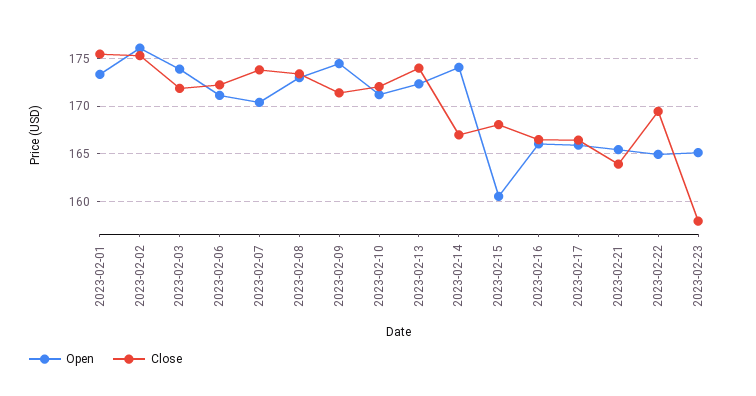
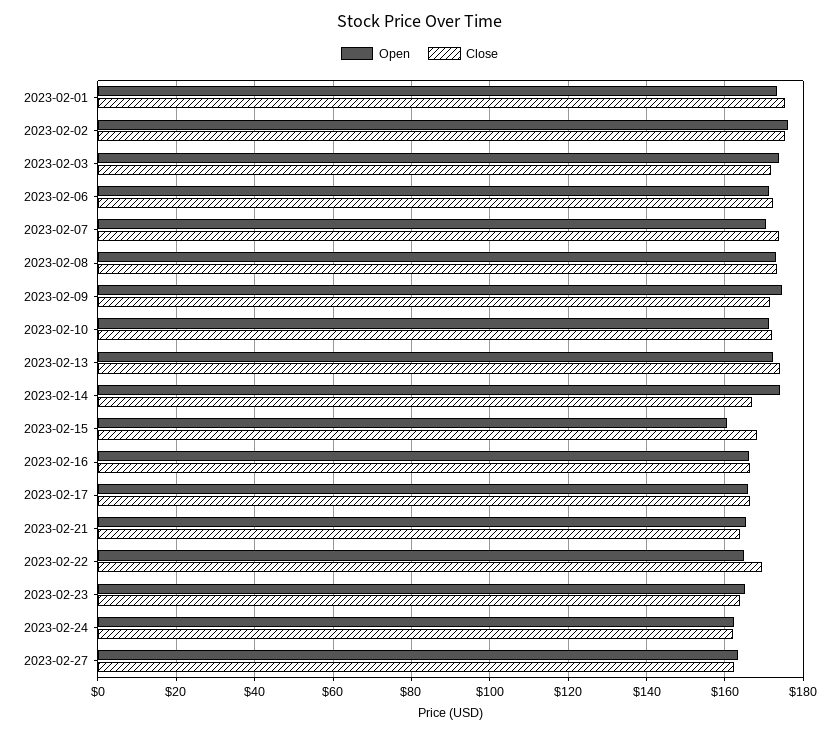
Close, 2023-02-23: 158 -> 164
Open, 2023-02-24: none -> 162
Close, 2023-02-24: none -> 162
Open, 2023-02-27: none -> 164
Close, 2023-02-27: none -> 162

